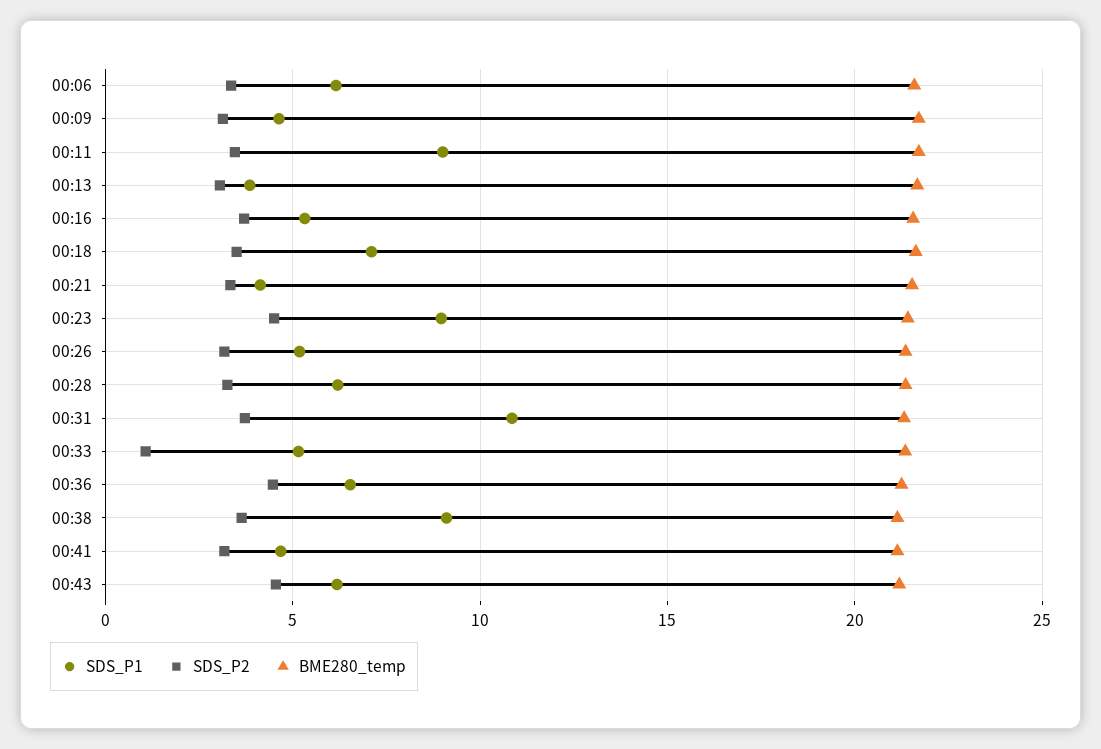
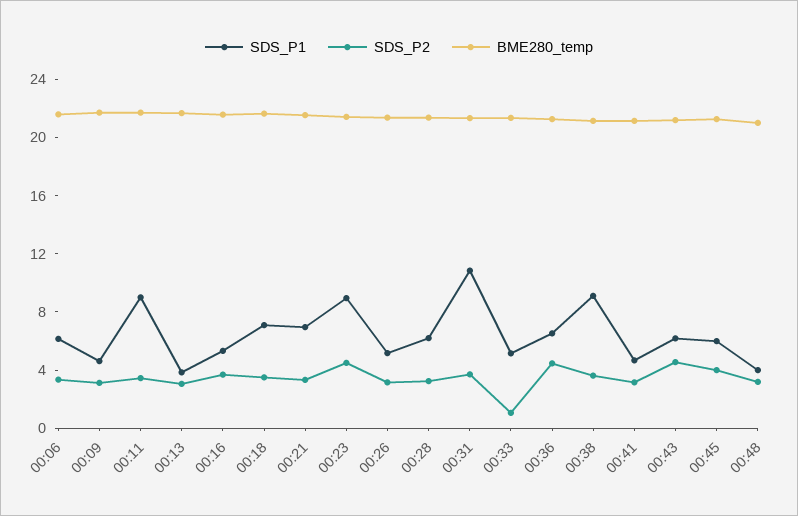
SDS_P1, 00:21: 4 -> 7
SDS_P1, 00:45: none -> 6
SDS_P2, 00:45: none -> 4
BME280_temp, 00:45: none -> 21
SDS_P1, 00:48: none -> 4
SDS_P2, 00:48: none -> 3
BME280_temp, 00:48: none -> 21

